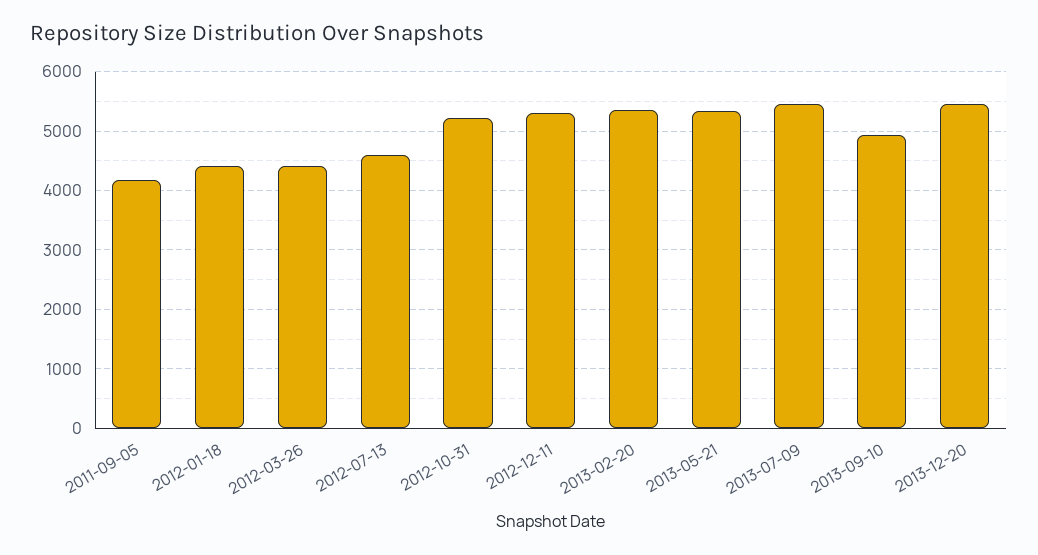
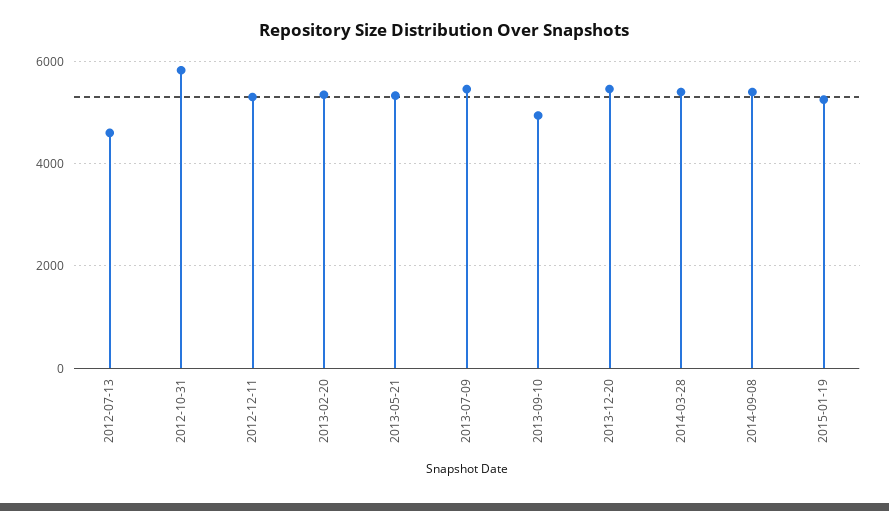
2011-09-05: 4200 -> none
2012-01-18: 4400 -> none
2012-03-26: 4400 -> none
2012-10-31: 5200 -> 5800
2014-03-28: none -> 5400
2014-09-08: none -> 5400
2015-01-19: none -> 5200

